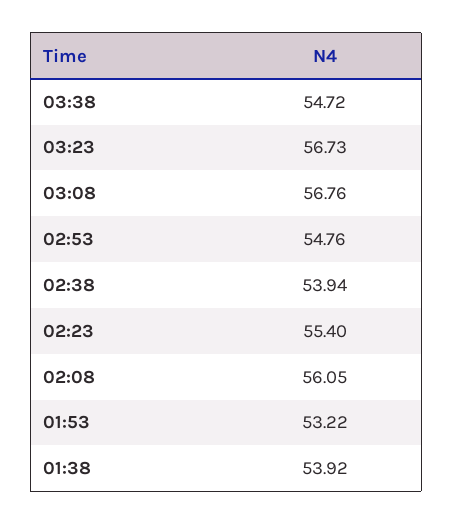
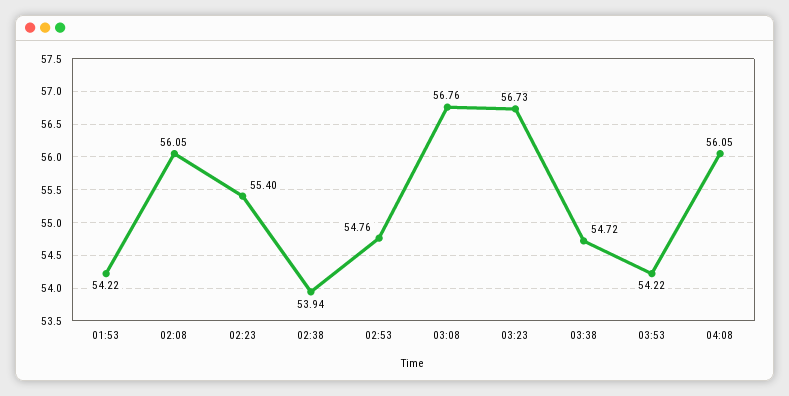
01:53: 53.22 -> 54.22
01:38: 53.92 -> none
03:53: none -> 54.22
04:08: none -> 56.05

